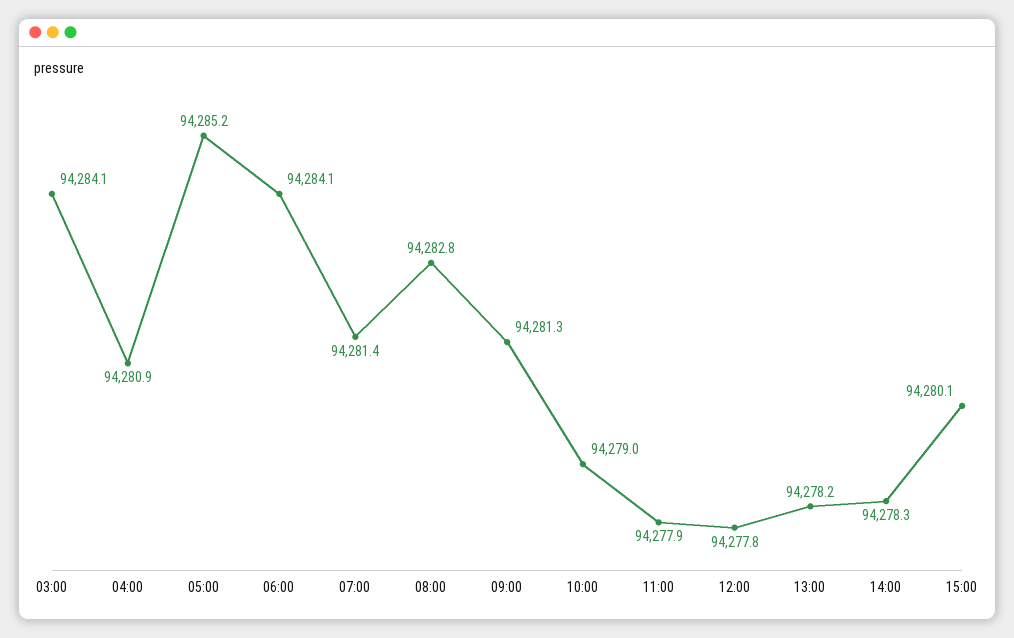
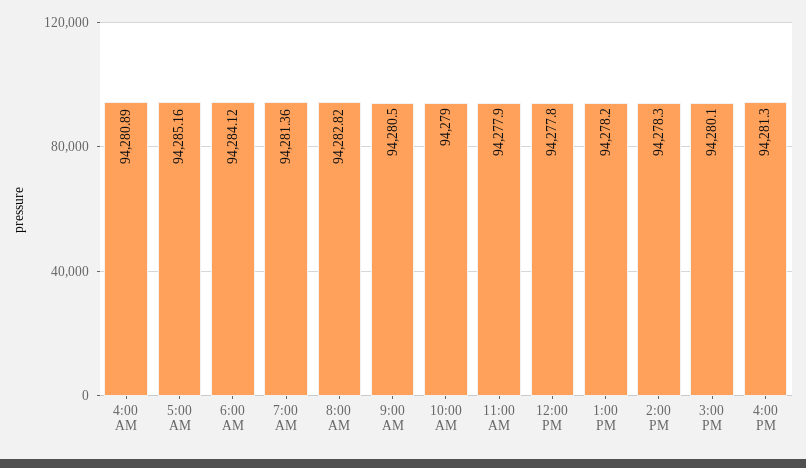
03:00: 94284.1 -> none
09:00: 94281.3 -> 94280.5
4:00 PM: none -> 94281.3

